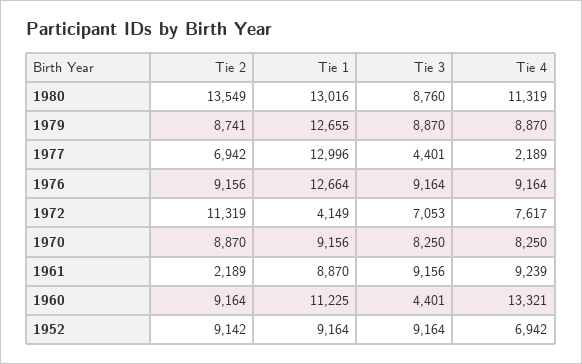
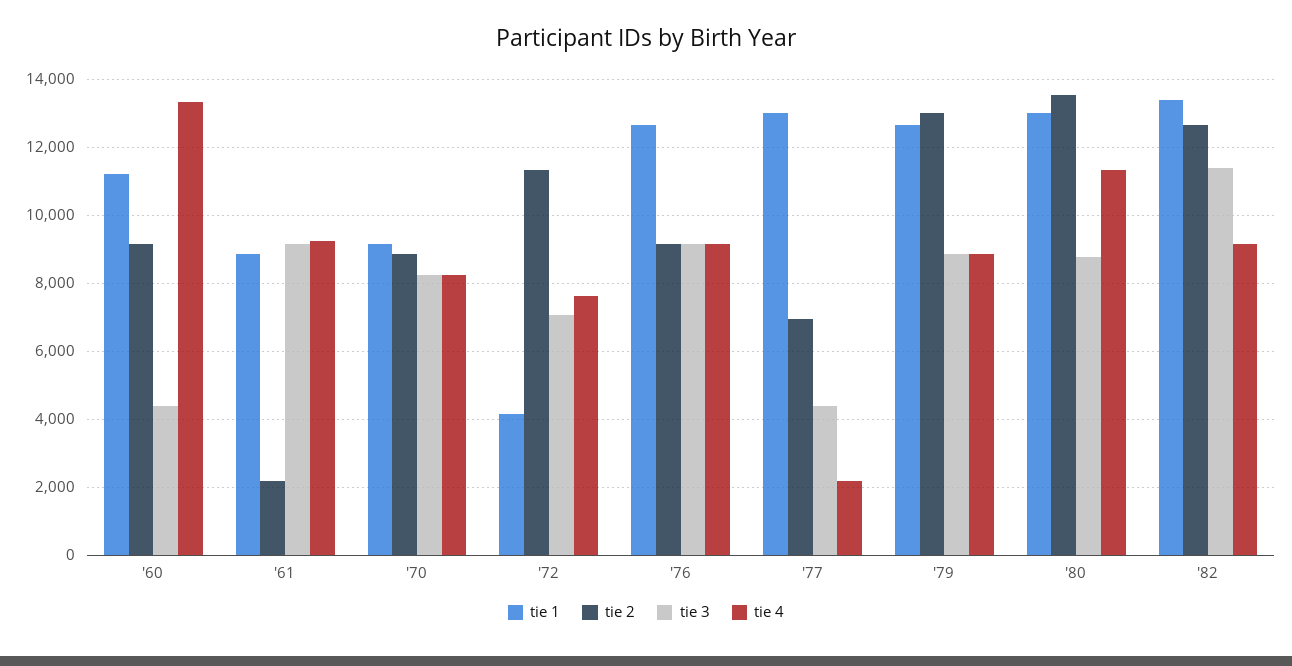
Tie 2, 1979: 8741 -> 13000
Tie 2, 1952: 9142 -> none
Tie 1, 1952: 9164 -> none
Tie 3, 1952: 9164 -> none
Tie 4, 1952: 6942 -> none
Tie 1, '82: none -> 13400
Tie 2, '82: none -> 12600
Tie 3, '82: none -> 11400
Tie 4, '82: none -> 9200

